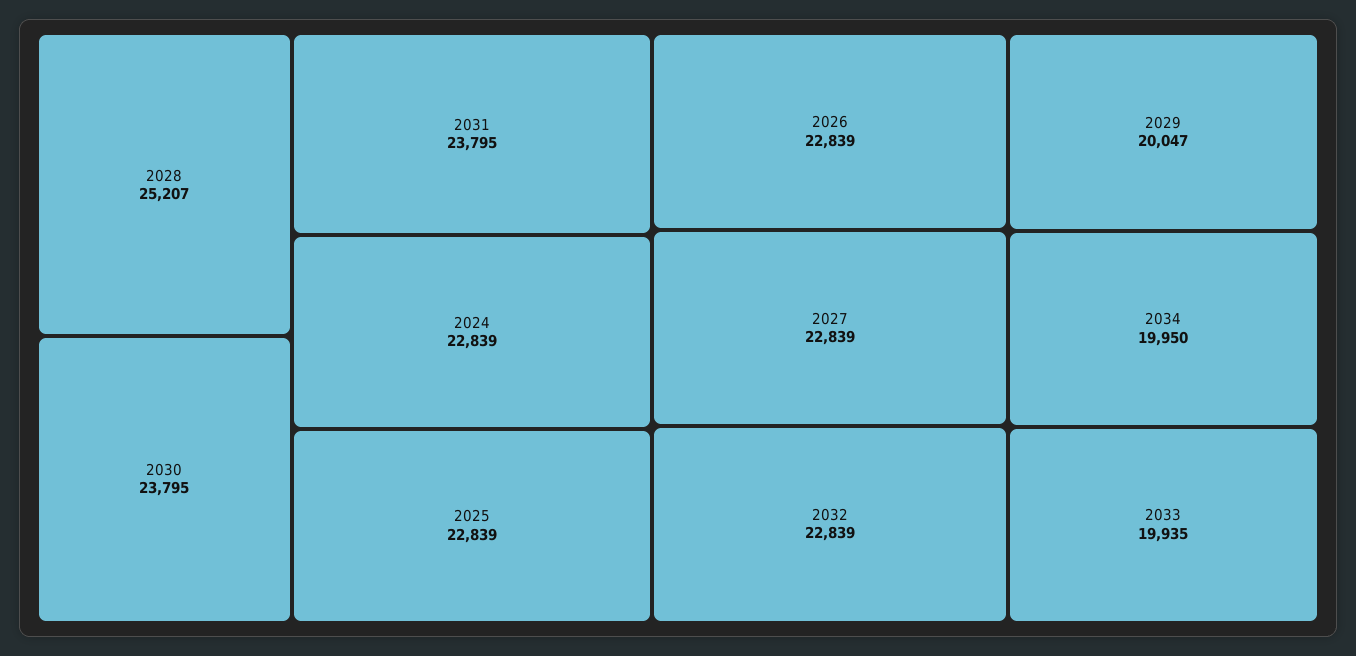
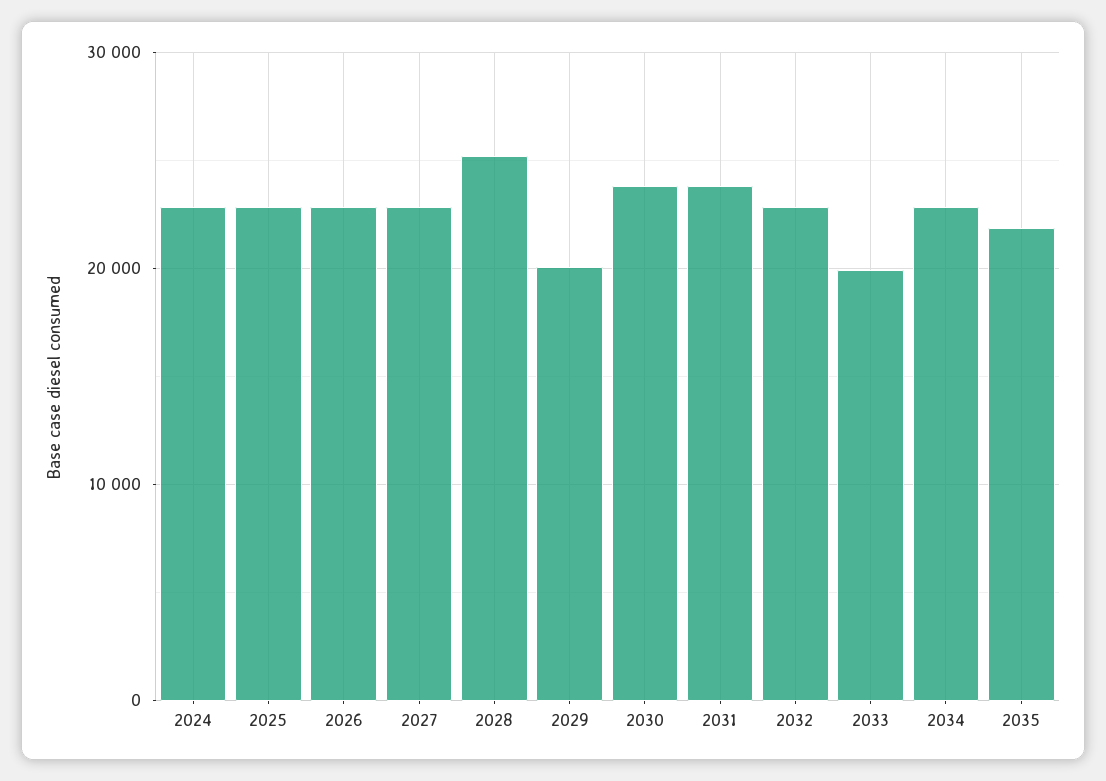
2034: 19950 -> 23000
2035: none -> 22000

